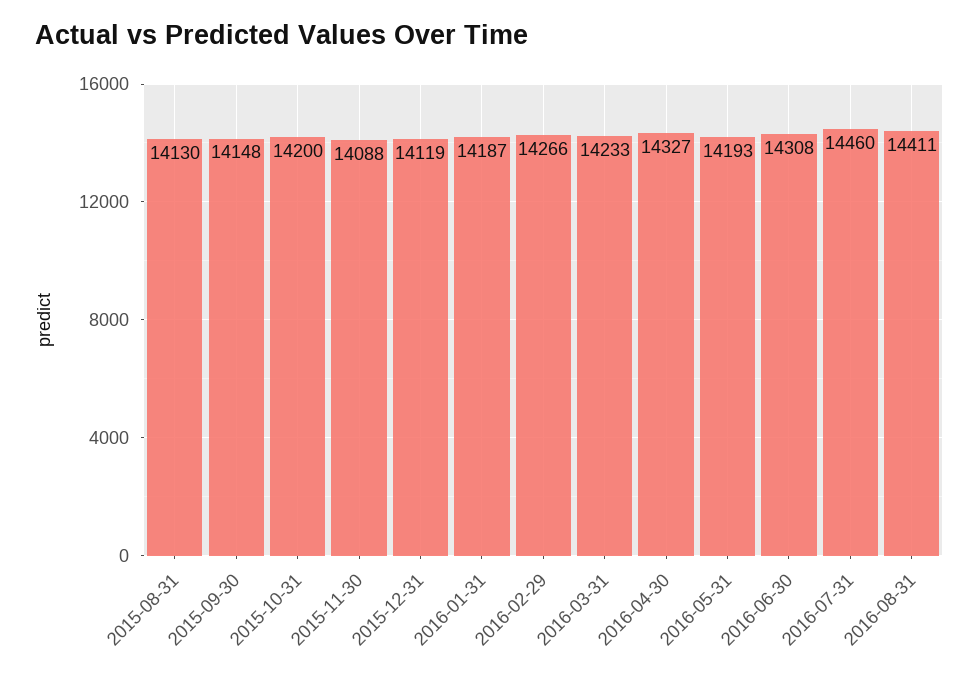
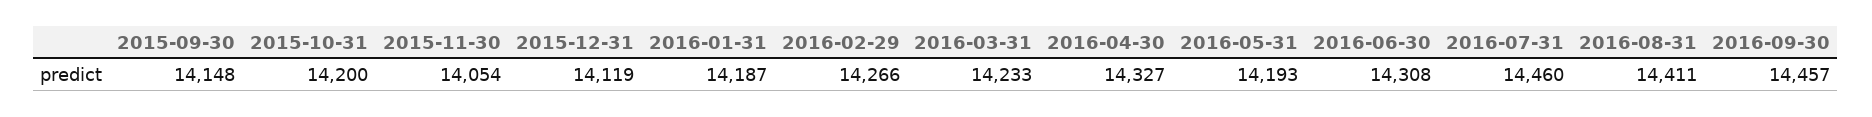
2015-08-31: 14130 -> none
2015-11-30: 14088 -> 14054
2016-09-30: none -> 14457

